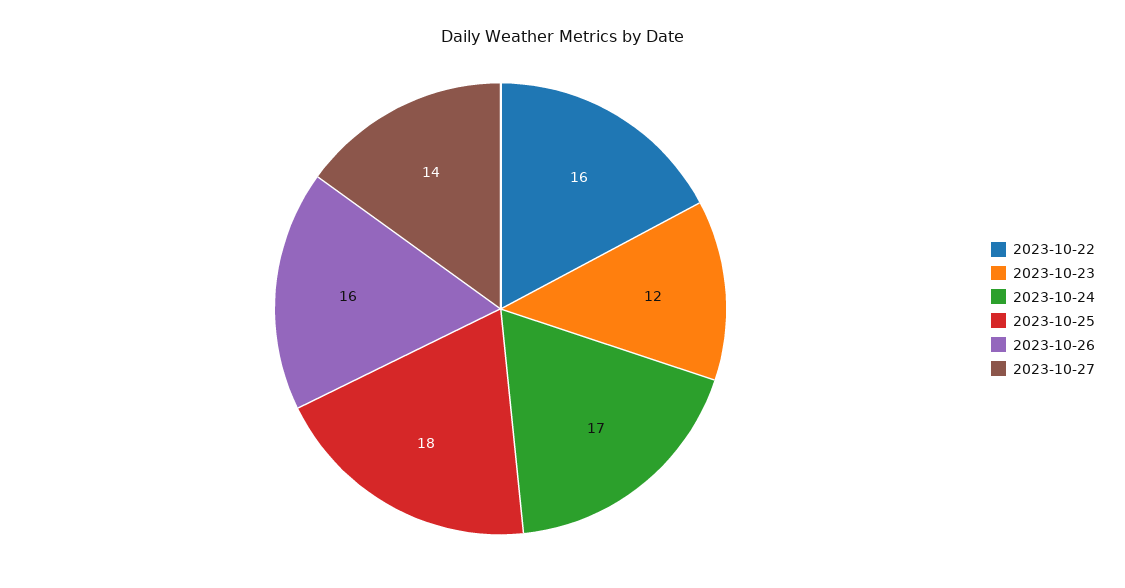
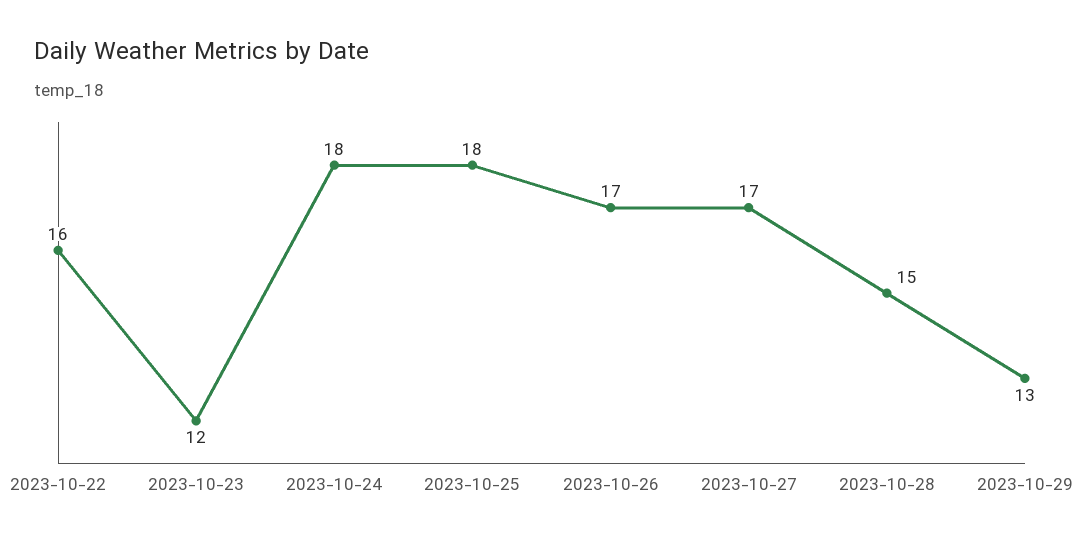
2023-10-24: 17 -> 18
2023-10-26: 16 -> 17
2023-10-27: 14 -> 17
2023-10-28: none -> 15
2023-10-29: none -> 13

